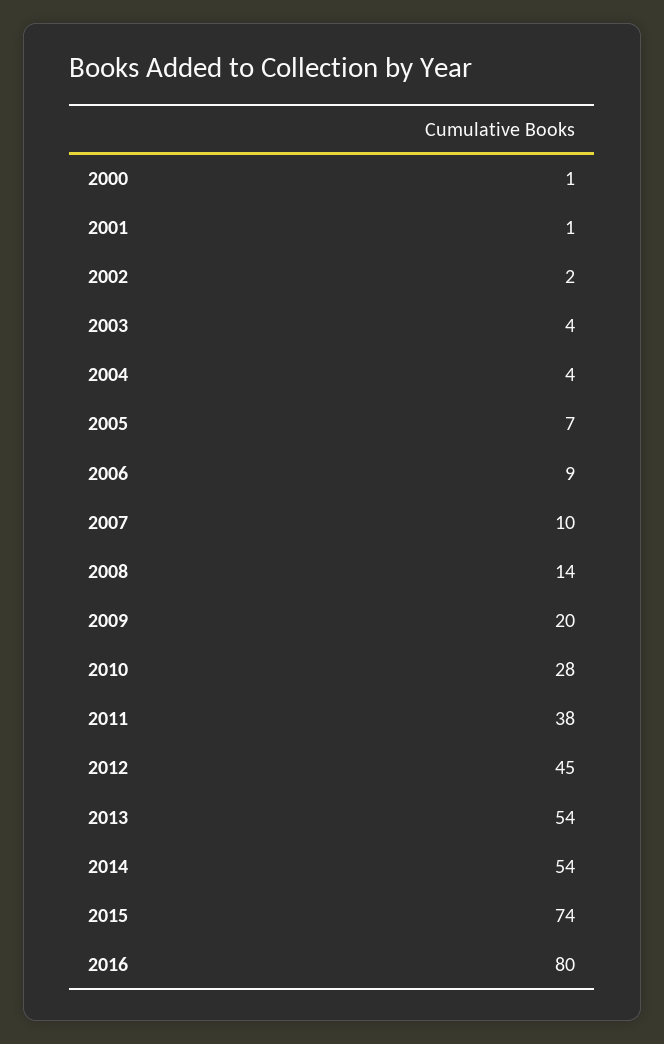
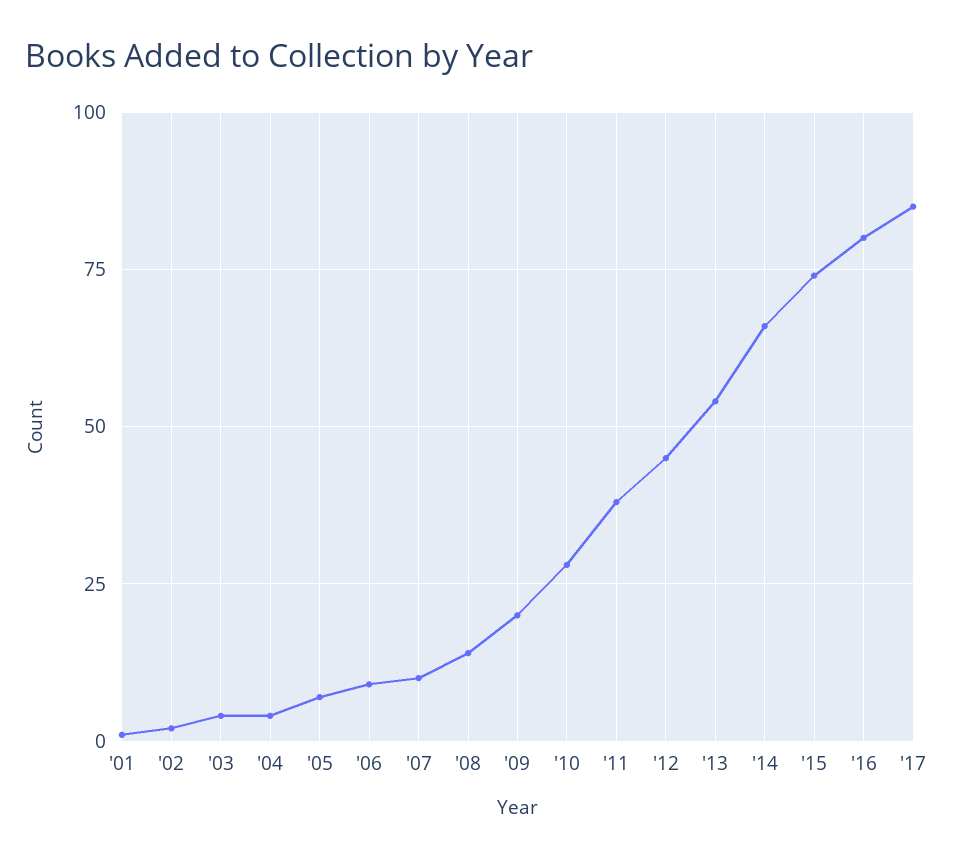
2000: 1 -> none
2014: 54 -> 65
'17: none -> 85

